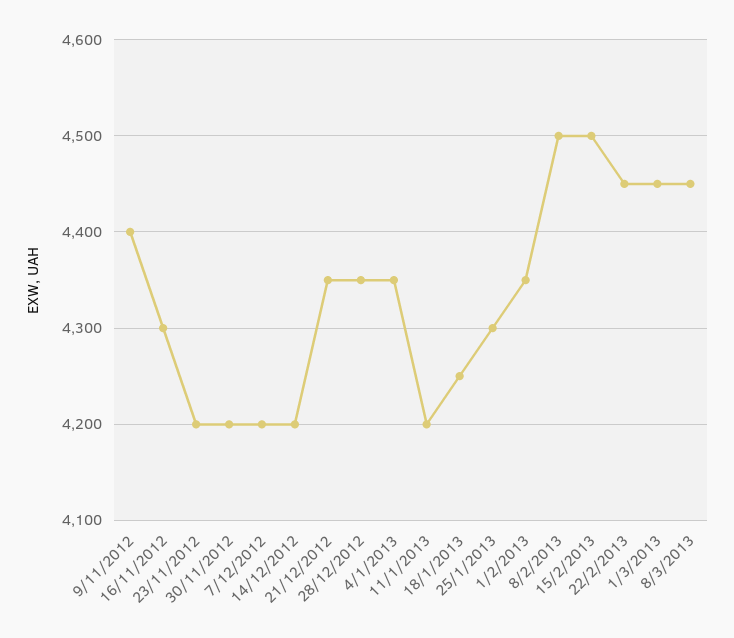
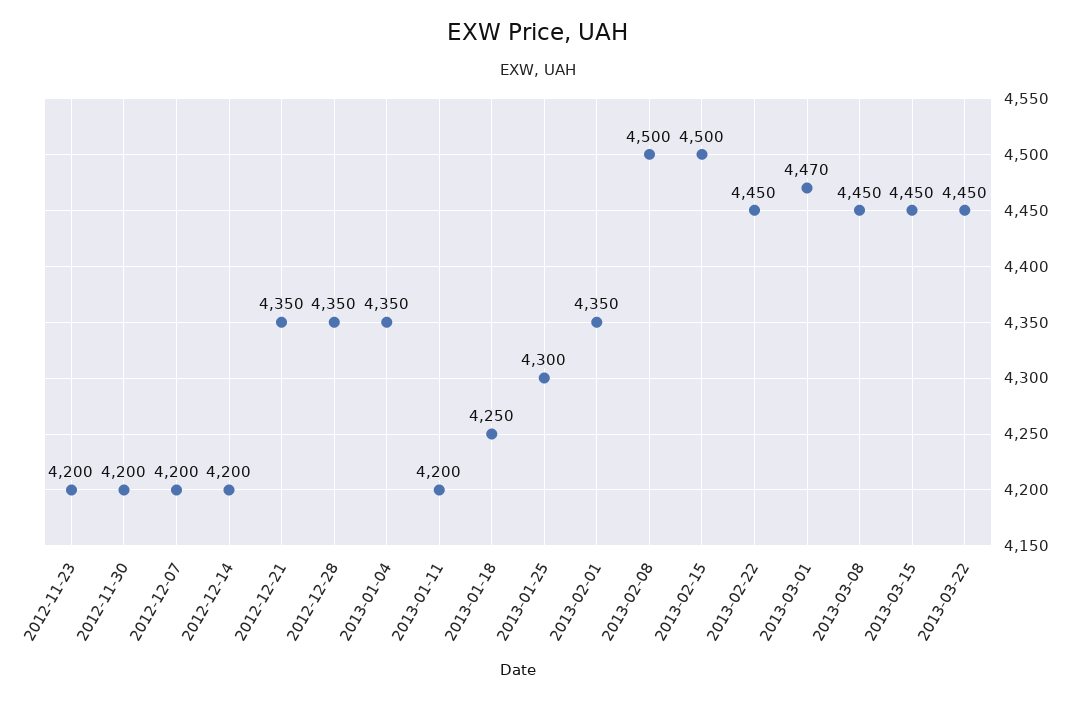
9/11/2012: 4400 -> none
16/11/2012: 4300 -> none
1/3/2013: 4450 -> 4470
2013-03-15: none -> 4450
2013-03-22: none -> 4450

